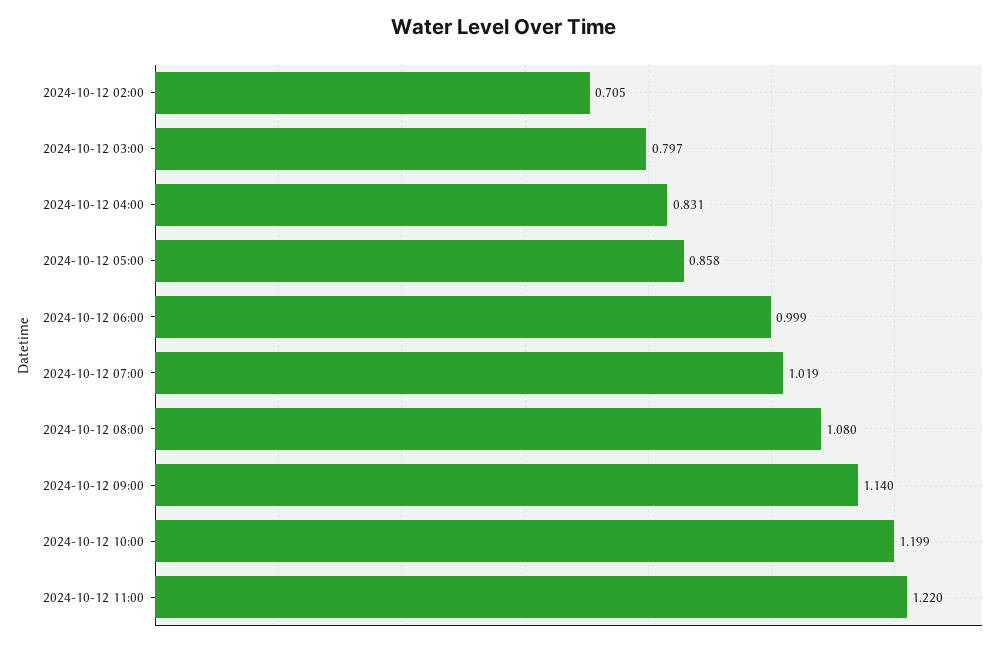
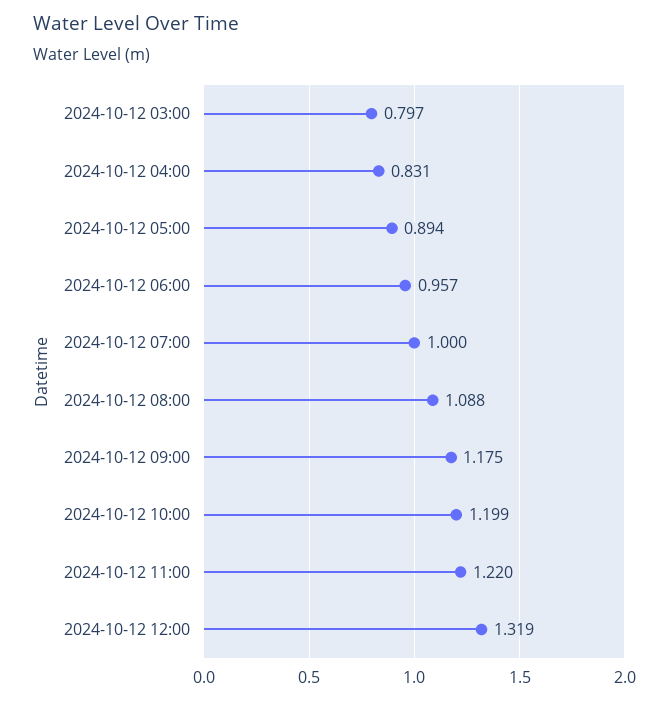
2024-10-12 02:00: 0.705 -> none
2024-10-12 05:00: 0.858 -> 0.894
2024-10-12 06:00: 0.999 -> 0.957
2024-10-12 07:00: 1.019 -> 1
2024-10-12 08:00: 1.08 -> 1.088
2024-10-12 09:00: 1.14 -> 1.175
2024-10-12 12:00: none -> 1.319

